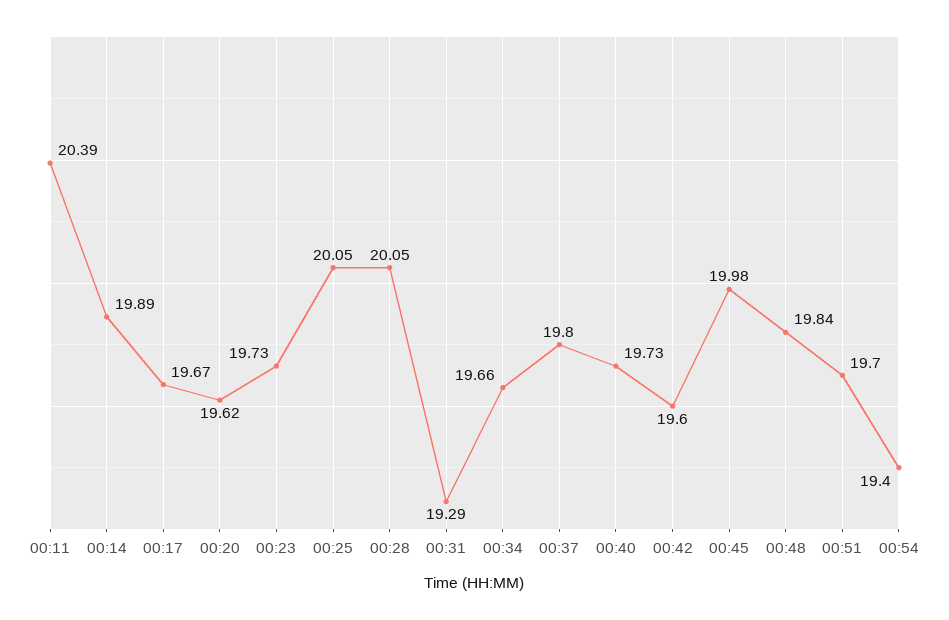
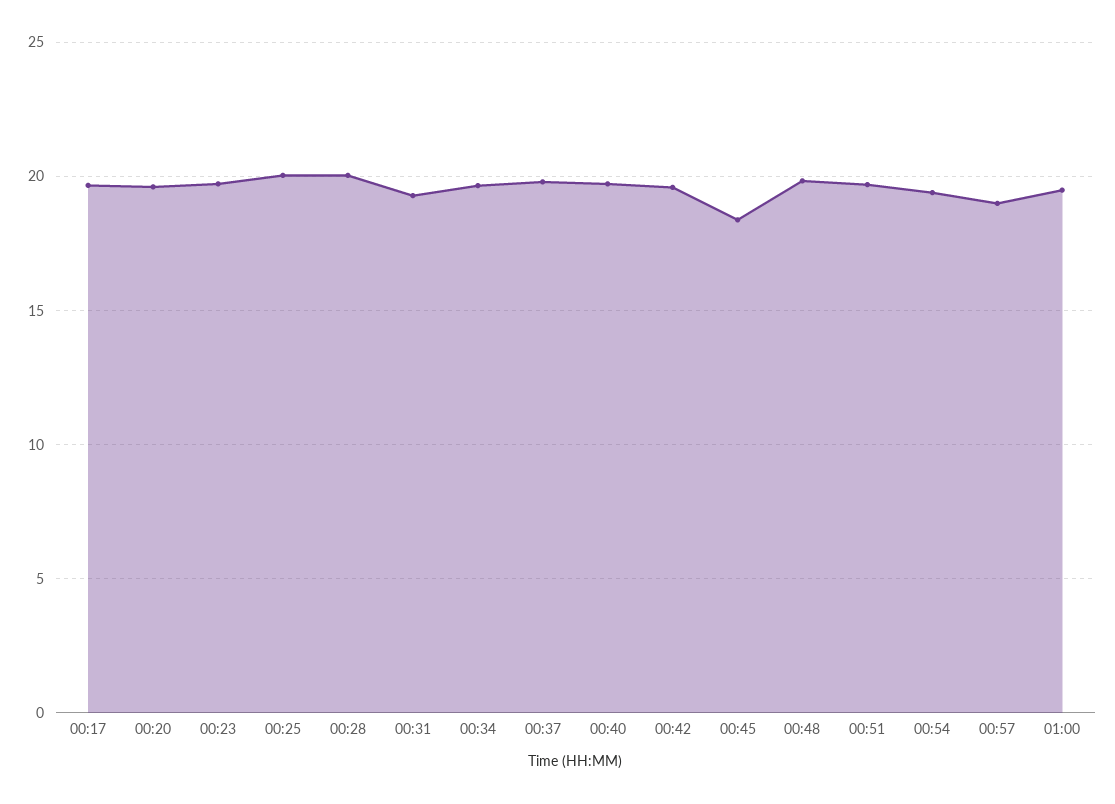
00:11: 20.39 -> none
00:14: 19.89 -> none
00:45: 19.98 -> 18.5
00:57: none -> 19
01:00: none -> 19.5

